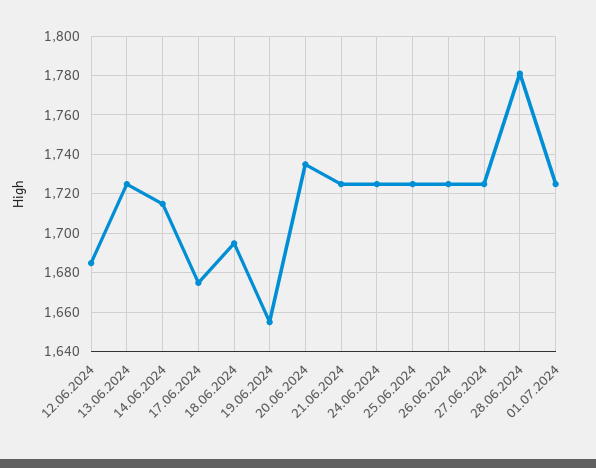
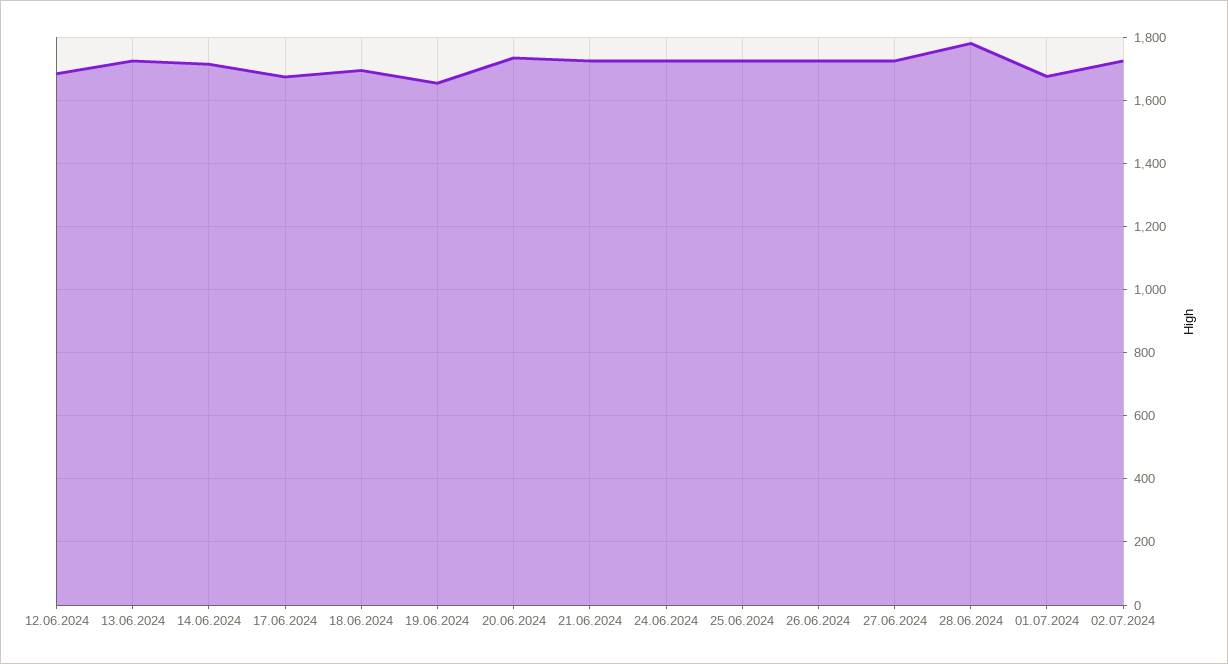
01.07.2024: 1725 -> 1680
02.07.2024: none -> 1720

